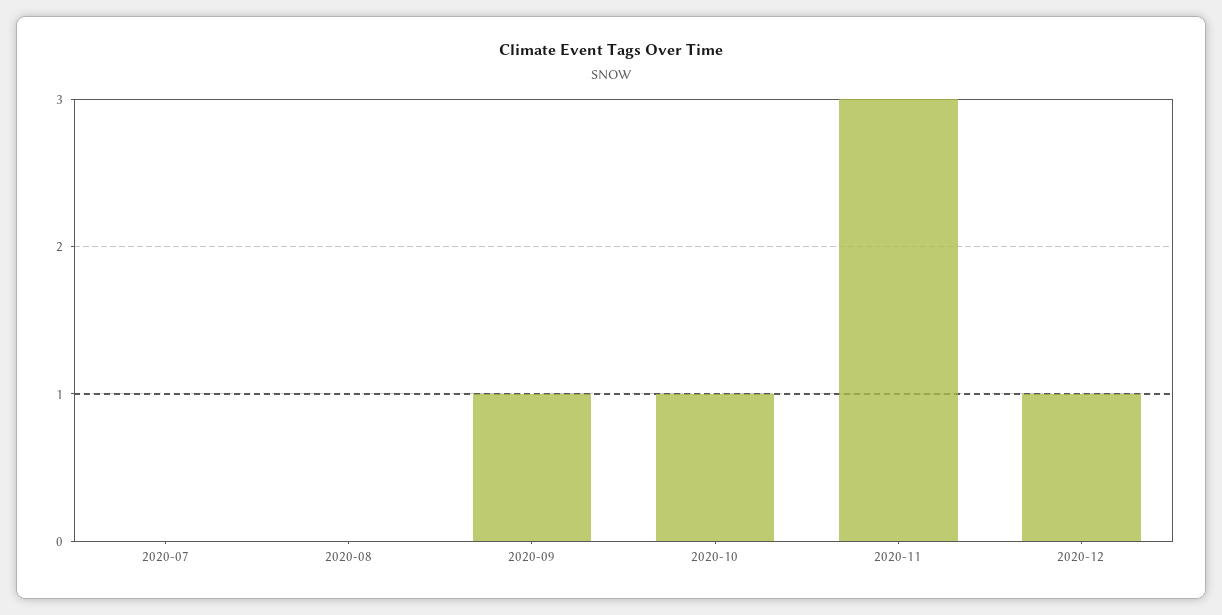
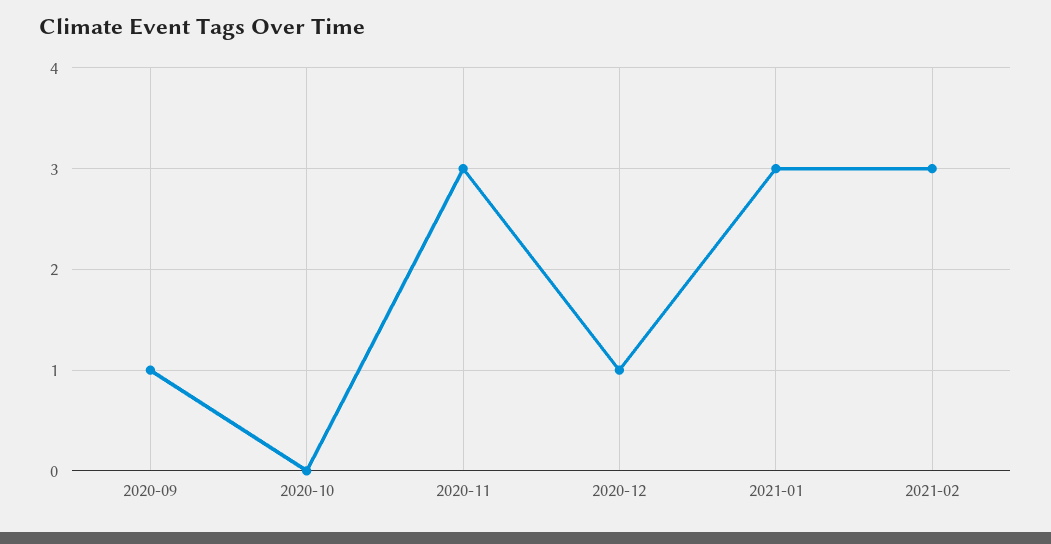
2020-07: 0 -> none
2020-08: 0 -> none
2020-10: 1 -> 0
2021-01: none -> 3
2021-02: none -> 3

